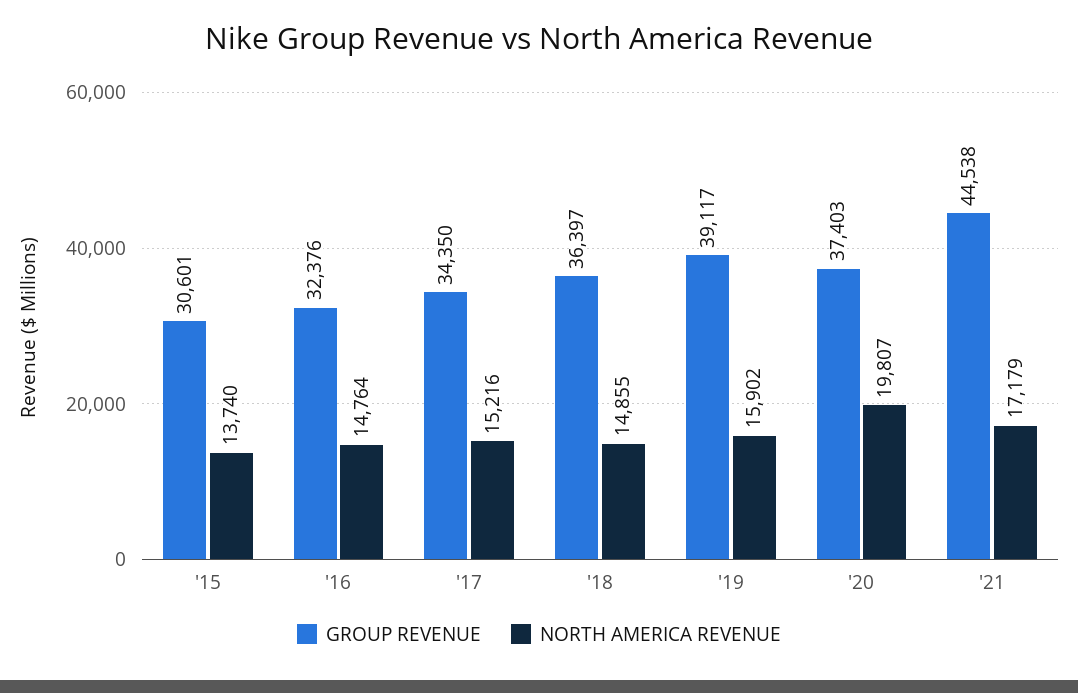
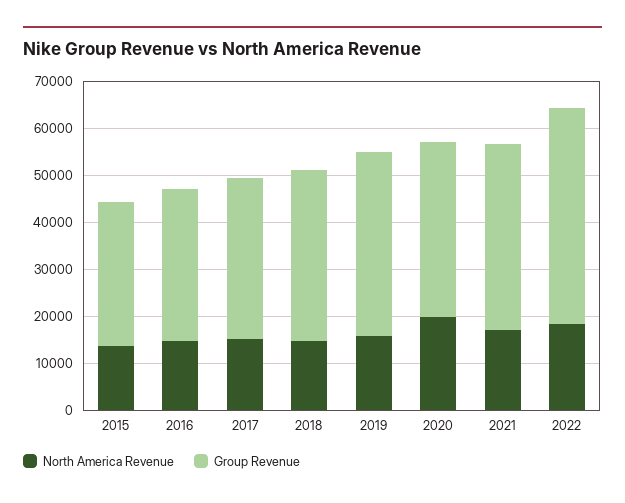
GROUP REVENUE, '21: 44538 -> 40000
NORTH AMERICA REVENUE, 2022: none -> 18000
GROUP REVENUE, 2022: none -> 46000

